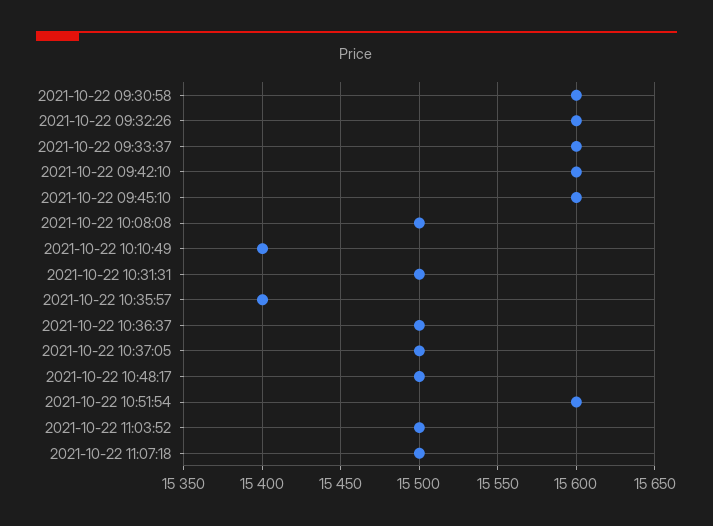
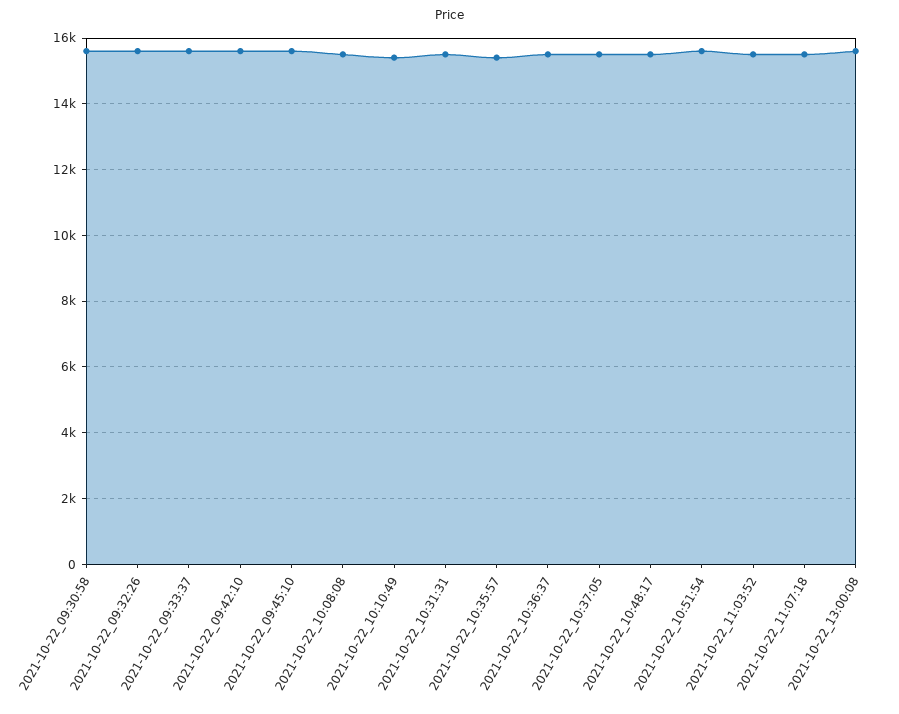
2021-10-22_13:00:08: none -> 15600

